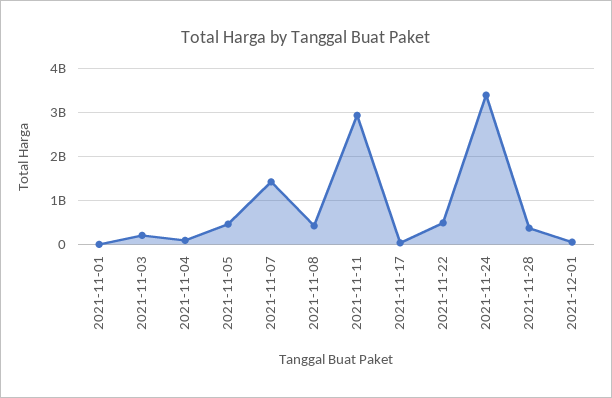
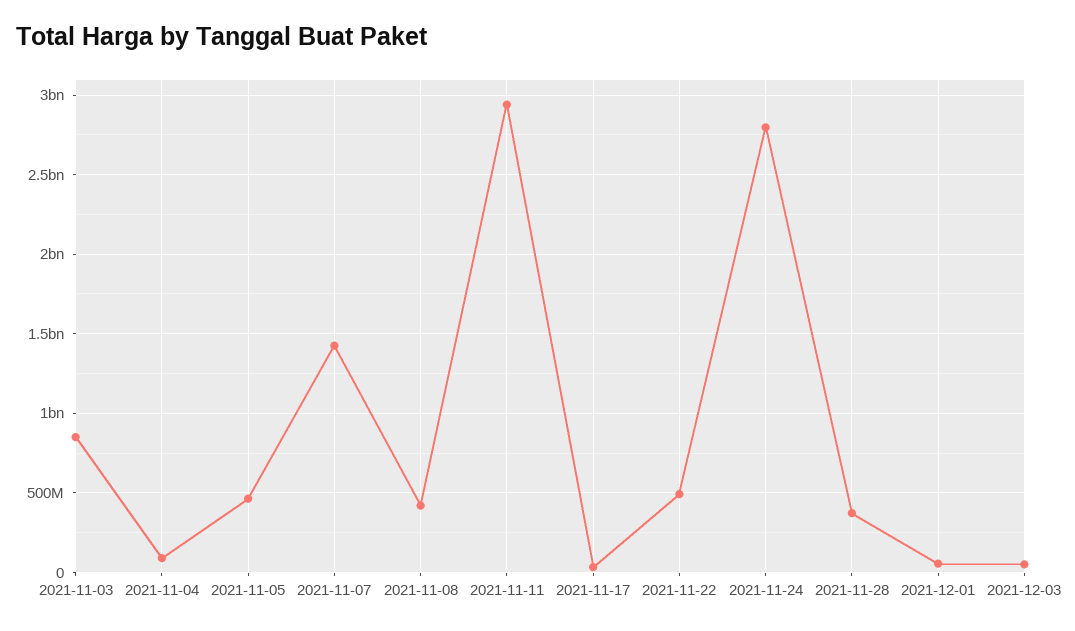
2021-11-01: 0 -> none
2021-11-03: 200000000 -> 850000000
2021-11-24: 3400000000 -> 2800000000
2021-12-03: none -> 50000000

